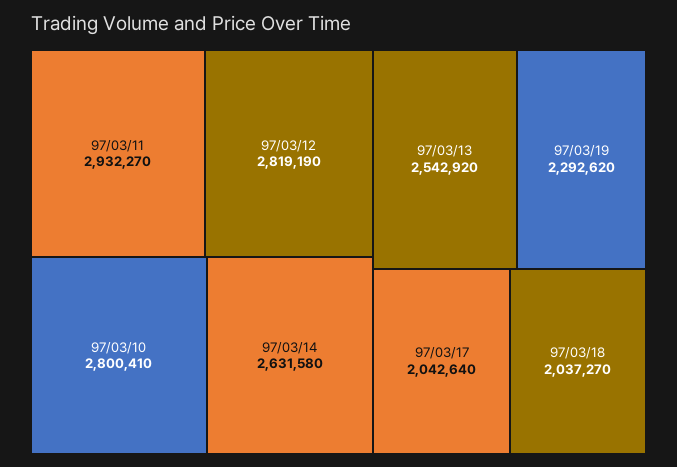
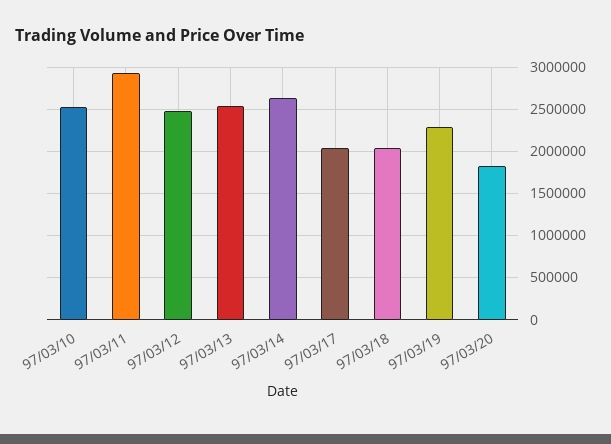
97/03/12: 2819190 -> 2500000
97/03/10: 2800410 -> 2500000
97/03/20: none -> 1800000

